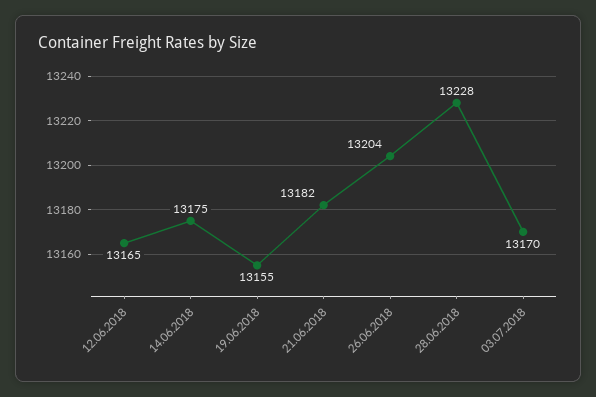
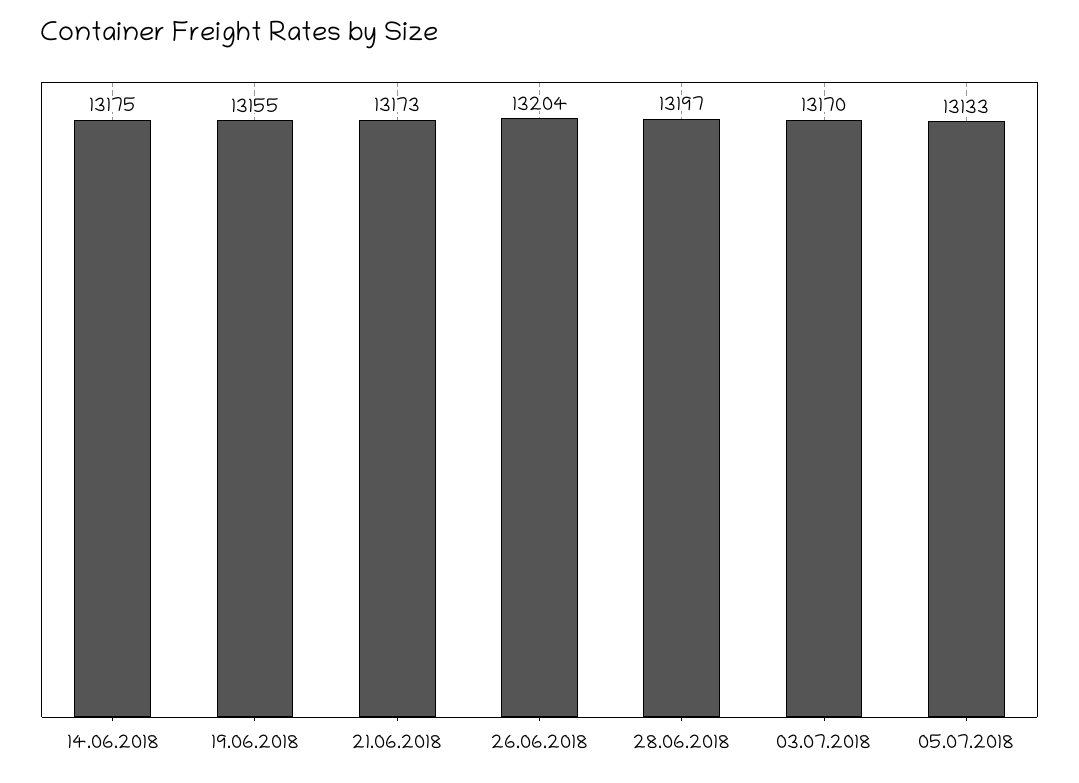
12.06.2018: 13165 -> none
21.06.2018: 13182 -> 13173
28.06.2018: 13228 -> 13197
05.07.2018: none -> 13133

